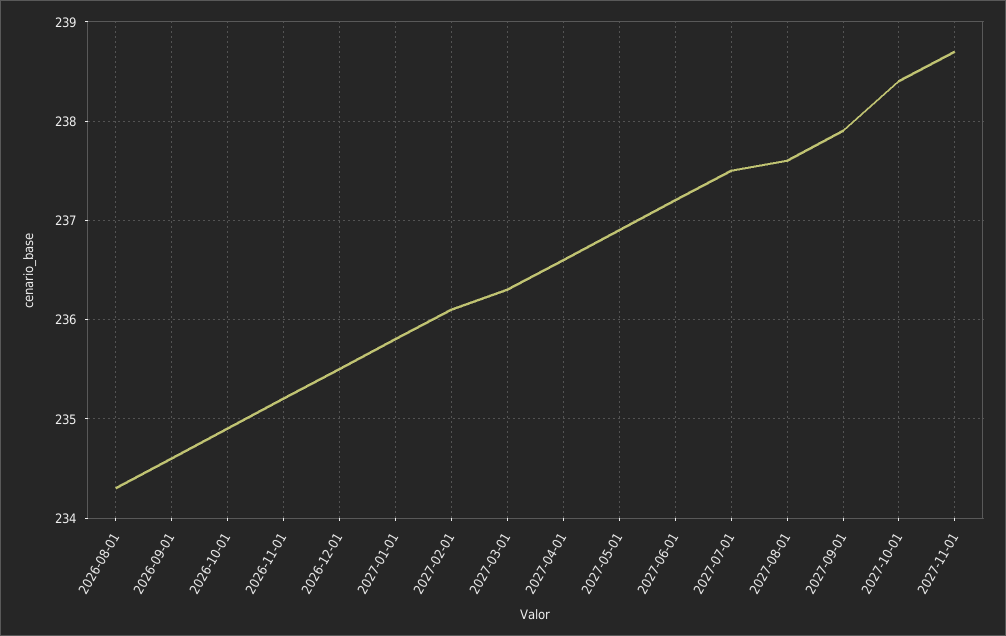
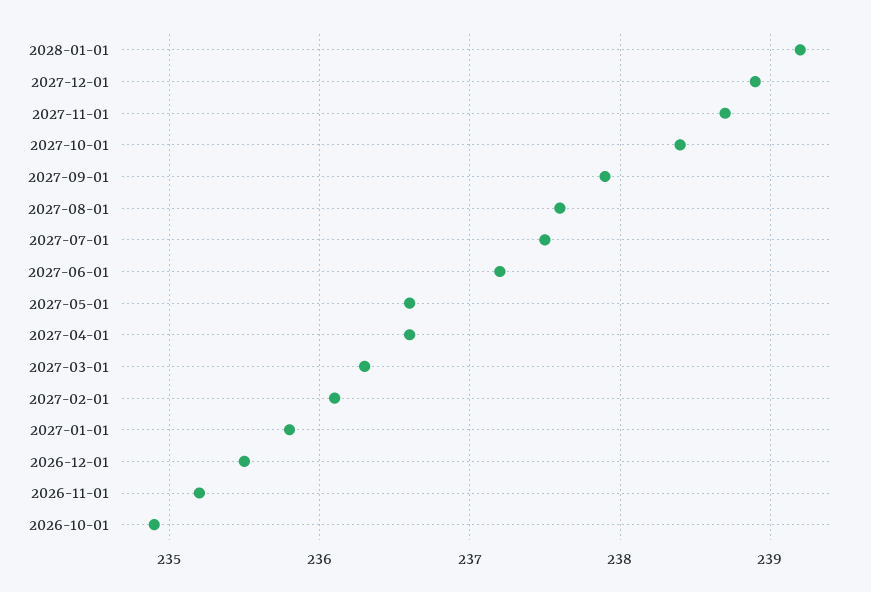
2026-08-01: 234.3 -> none
2026-09-01: 234.6 -> none
2027-05-01: 236.9 -> 236.6
2028-01-01: none -> 239.2
2027-12-01: none -> 238.9

